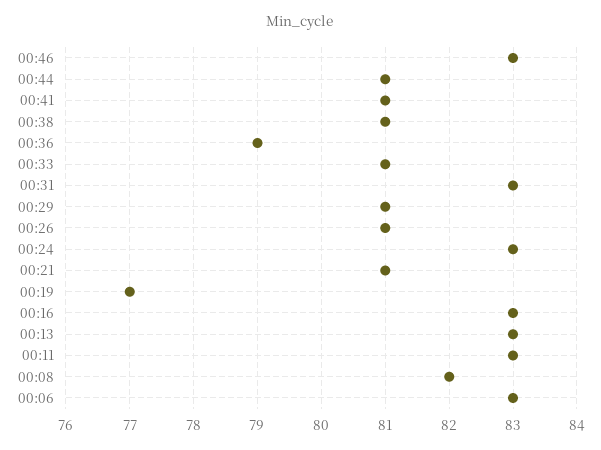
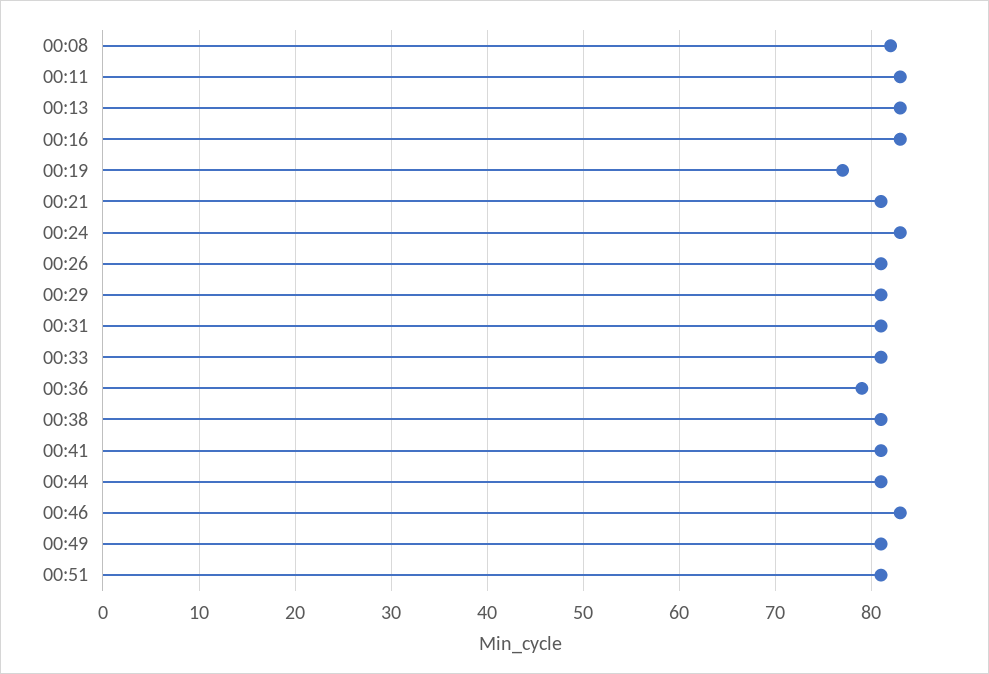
00:31: 83 -> 81
00:06: 83 -> none
00:49: none -> 81
00:51: none -> 81

